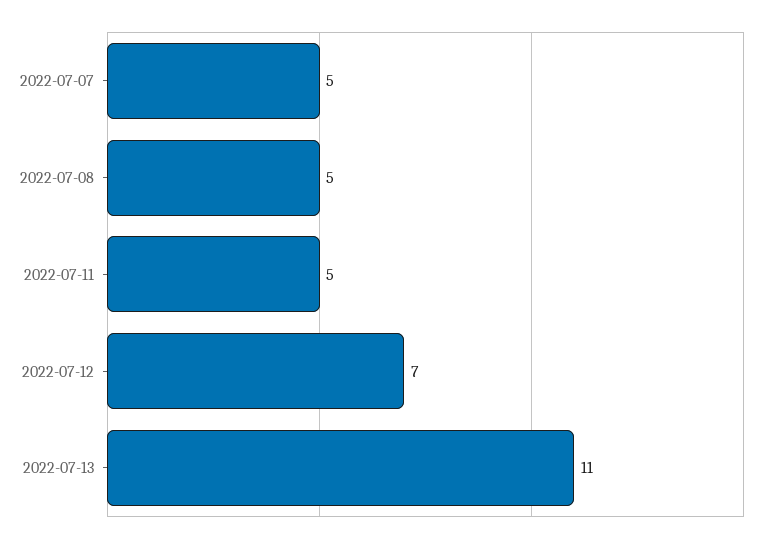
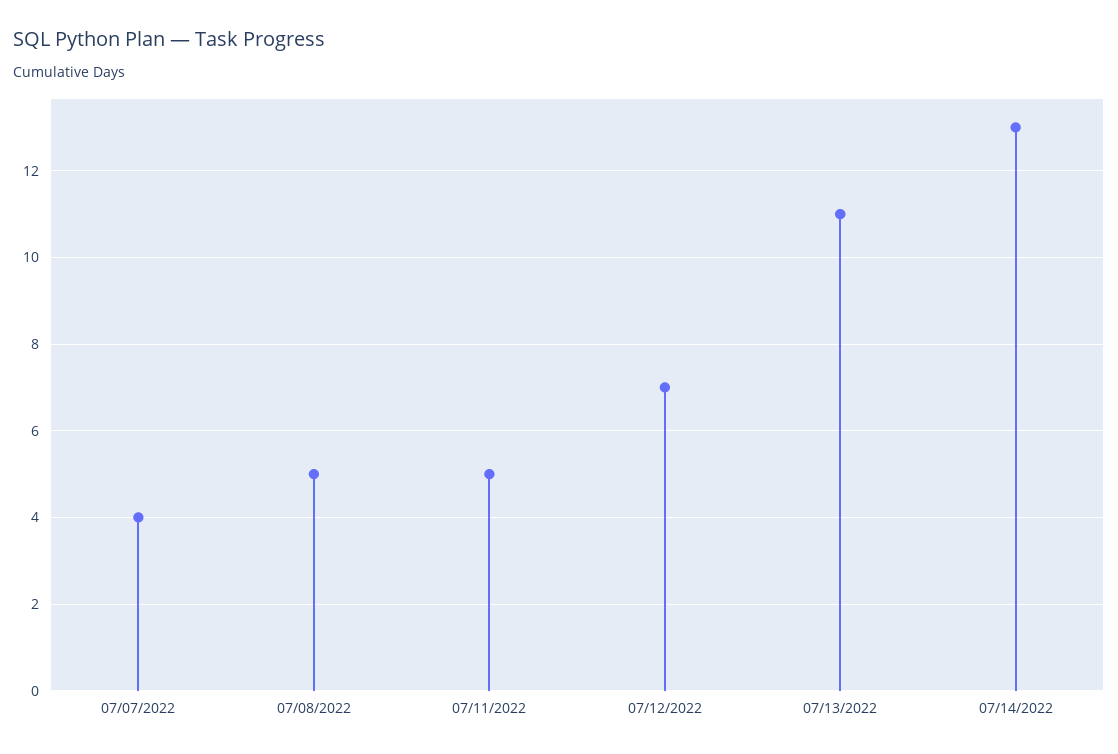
2022-07-07: 5 -> 4
07/14/2022: none -> 13

